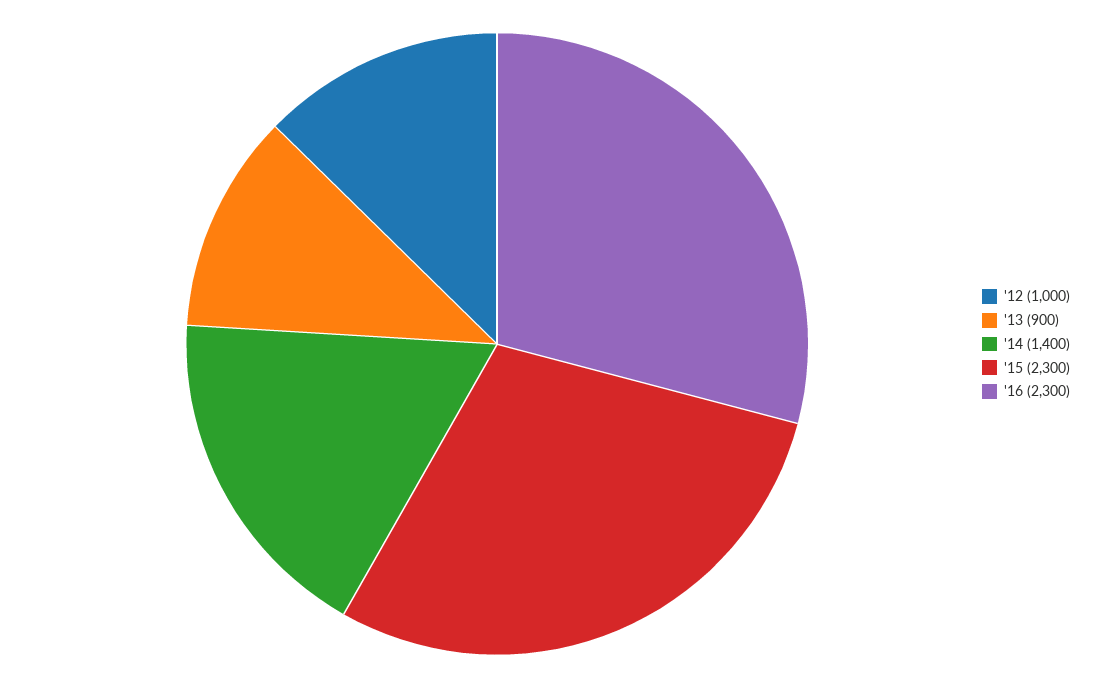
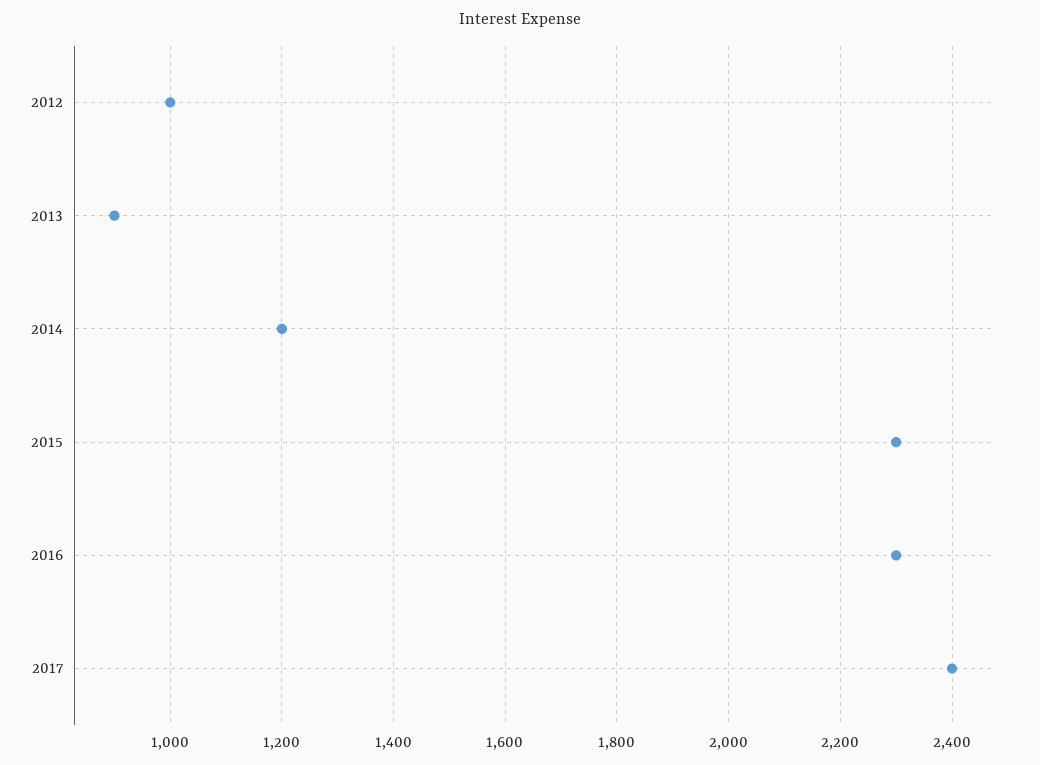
'14: 1400 -> 1200
2017: none -> 2400

